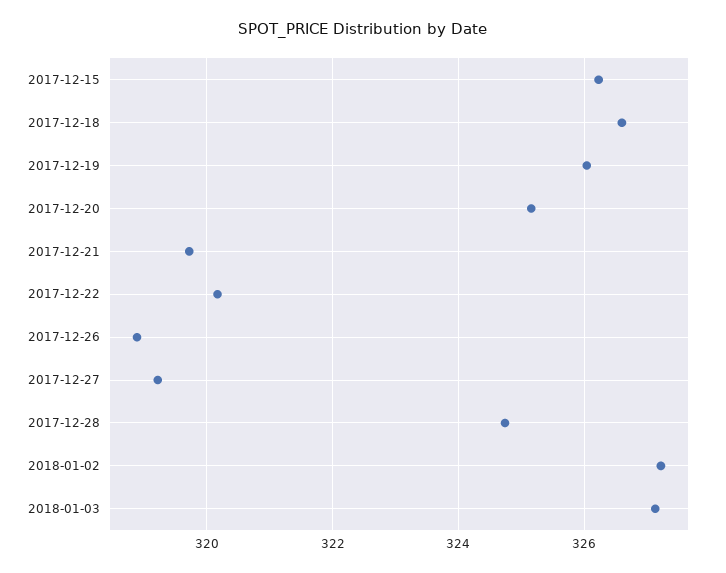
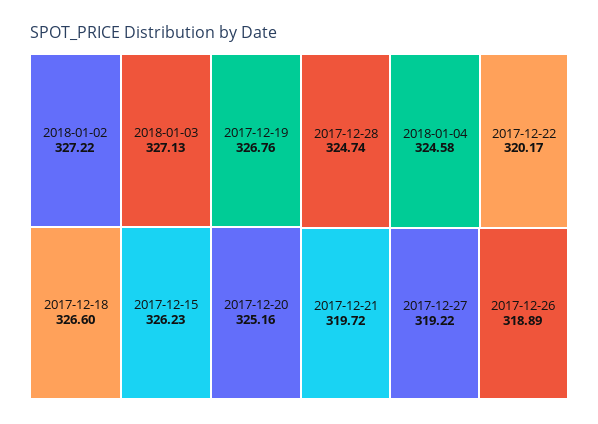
2017-12-19: 326 -> 326.76
2018-01-04: none -> 324.58

